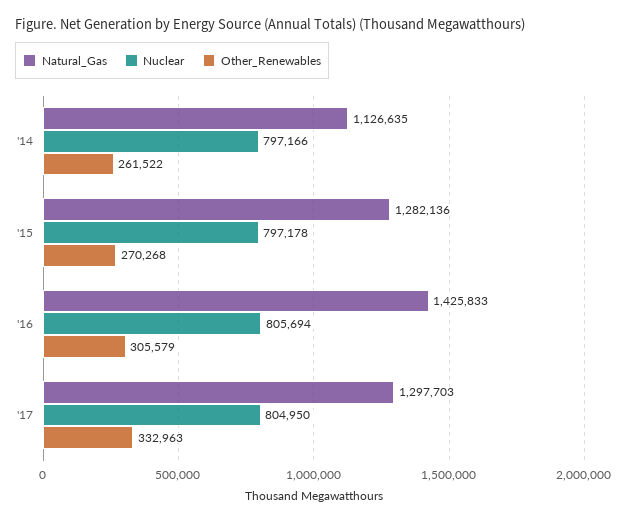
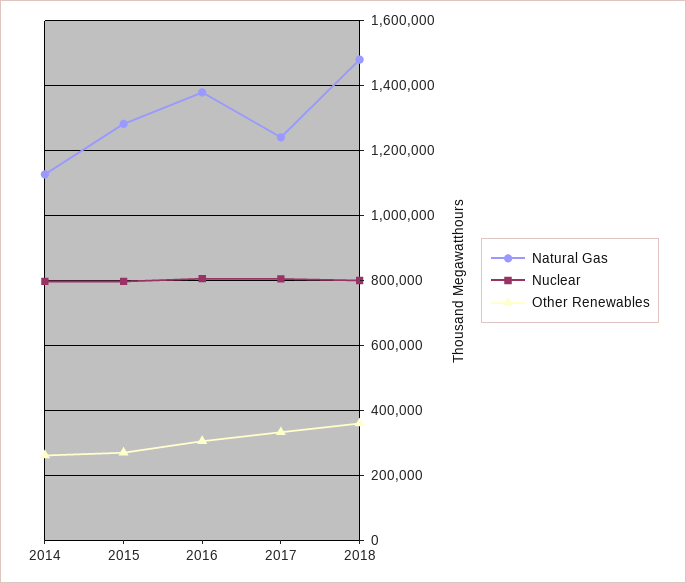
Natural_Gas, '16: 1425833 -> 1380000
Natural_Gas, '17: 1297703 -> 1240000
Natural_Gas, 2018: none -> 1480000
Nuclear, 2018: none -> 800000
Other_Renewables, 2018: none -> 360000

